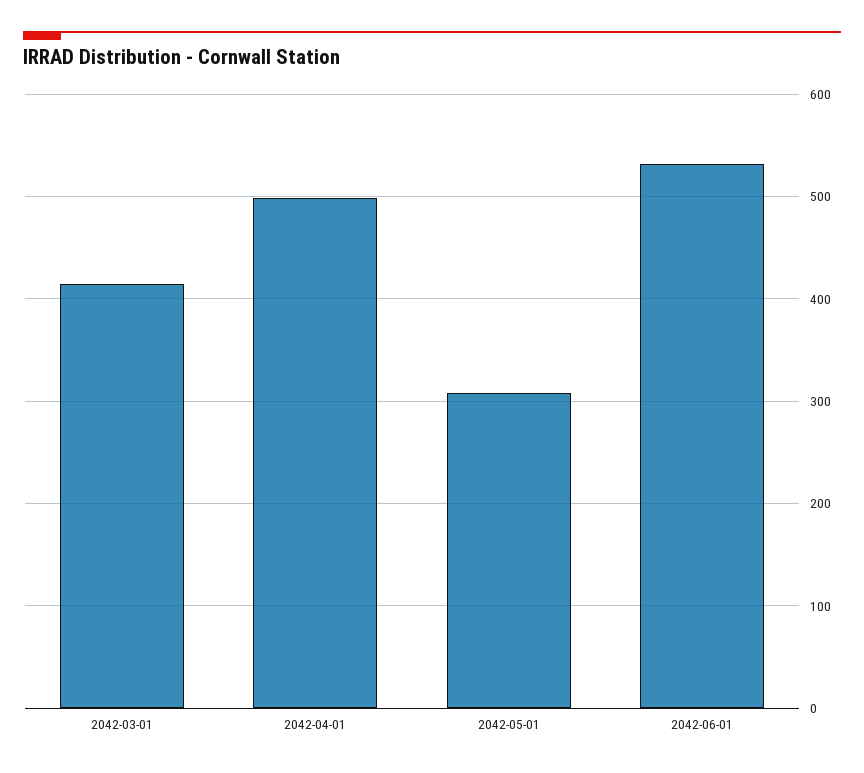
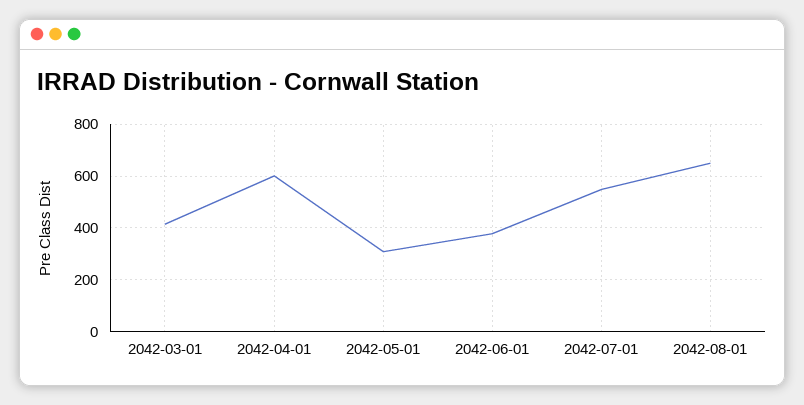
2042-04-01: 500 -> 600
2042-06-01: 530 -> 375
2042-07-01: none -> 550
2042-08-01: none -> 650

